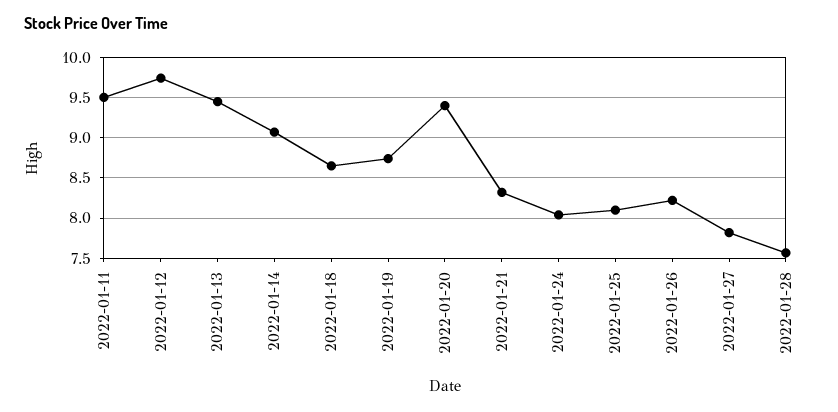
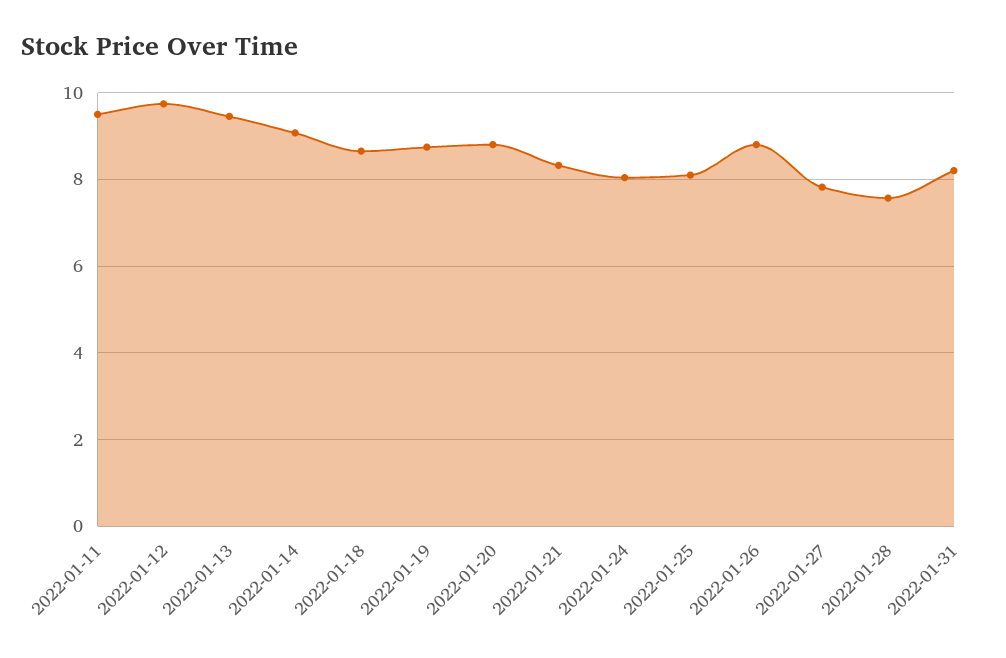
2022-01-20: 9.4 -> 8.8
2022-01-26: 8.2 -> 8.8
2022-01-31: none -> 8.2

